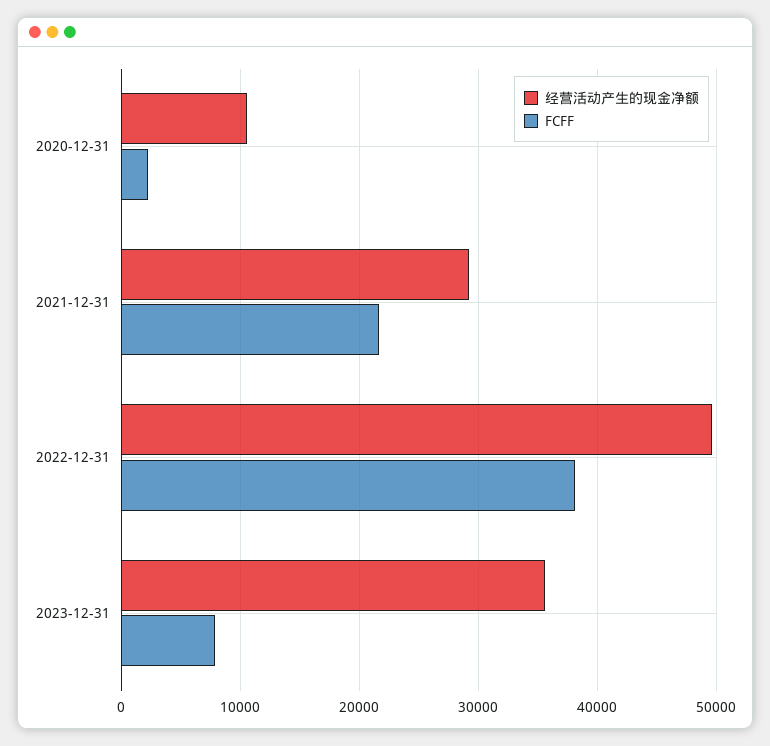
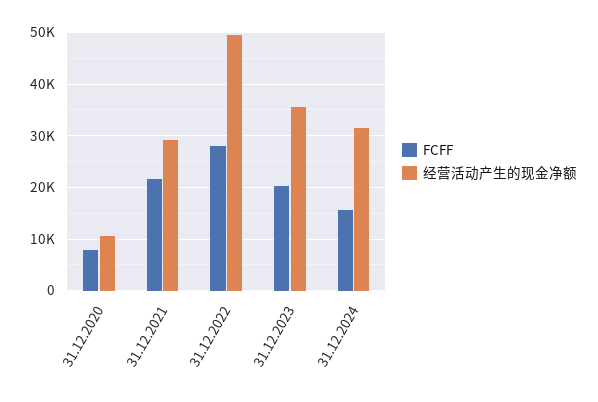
FCFF, 2020-12-31: 2000 -> 8000
FCFF, 2022-12-31: 38000 -> 28000
FCFF, 2023-12-31: 8000 -> 20000
FCFF, 31.12.2024: none -> 16000
经营活动产生的现金净额, 31.12.2024: none -> 32000

